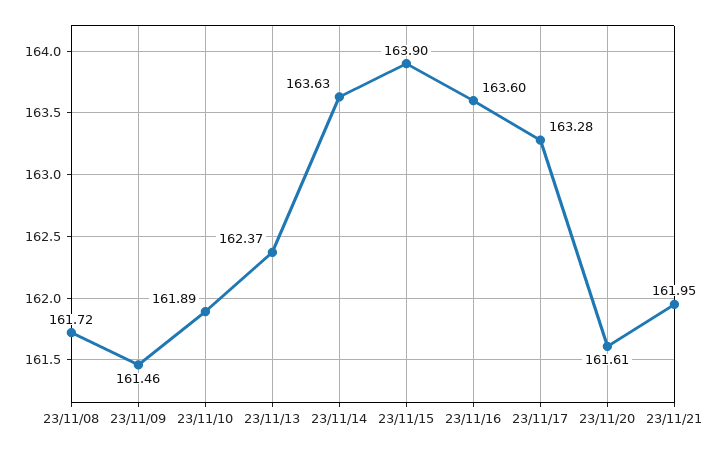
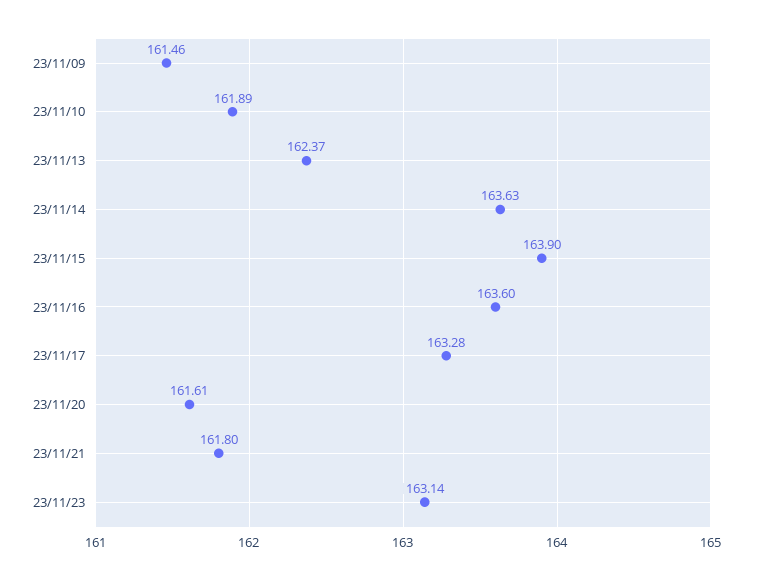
23/11/08: 161.72 -> none
23/11/21: 161.95 -> 161.8
23/11/23: none -> 163.14

